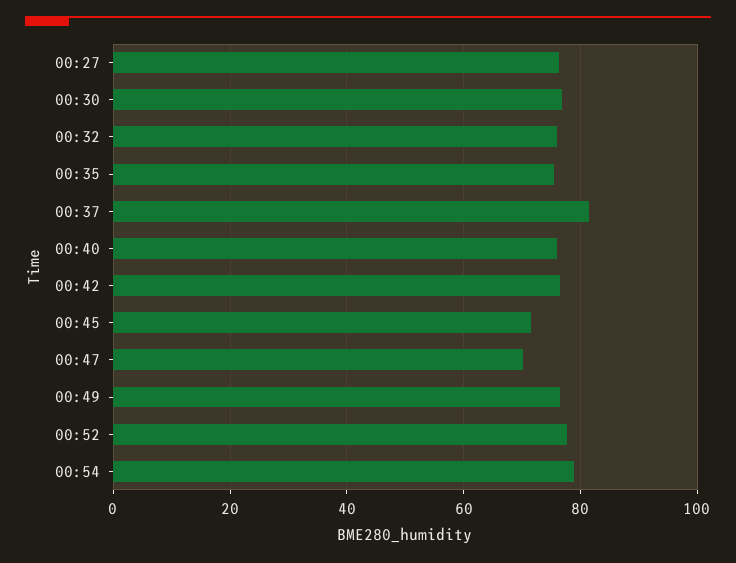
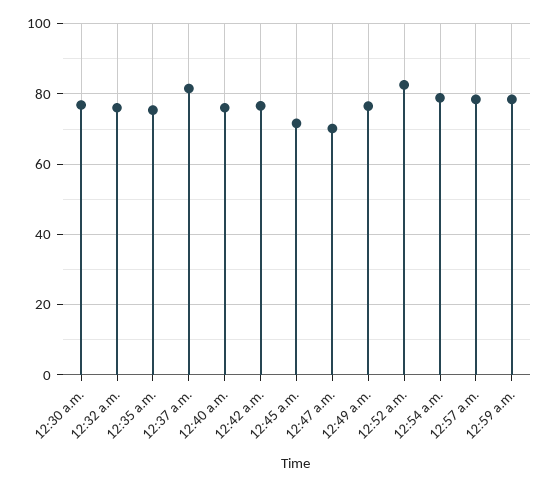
00:27: 76 -> none
00:52: 78 -> 82
12:57 a.m.: none -> 78
12:59 a.m.: none -> 78

